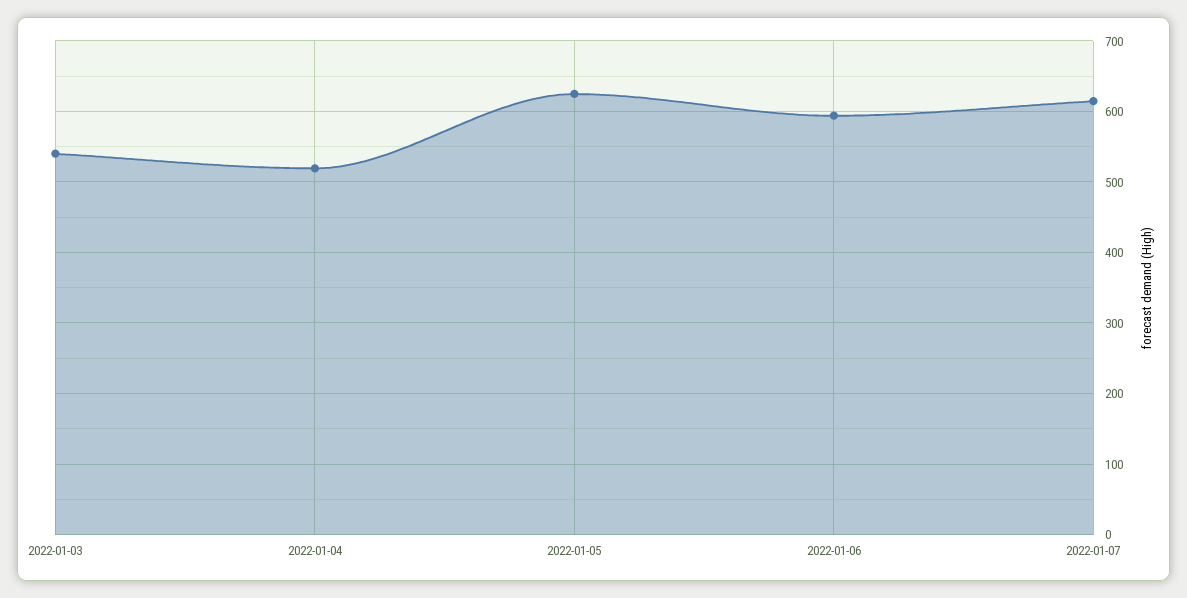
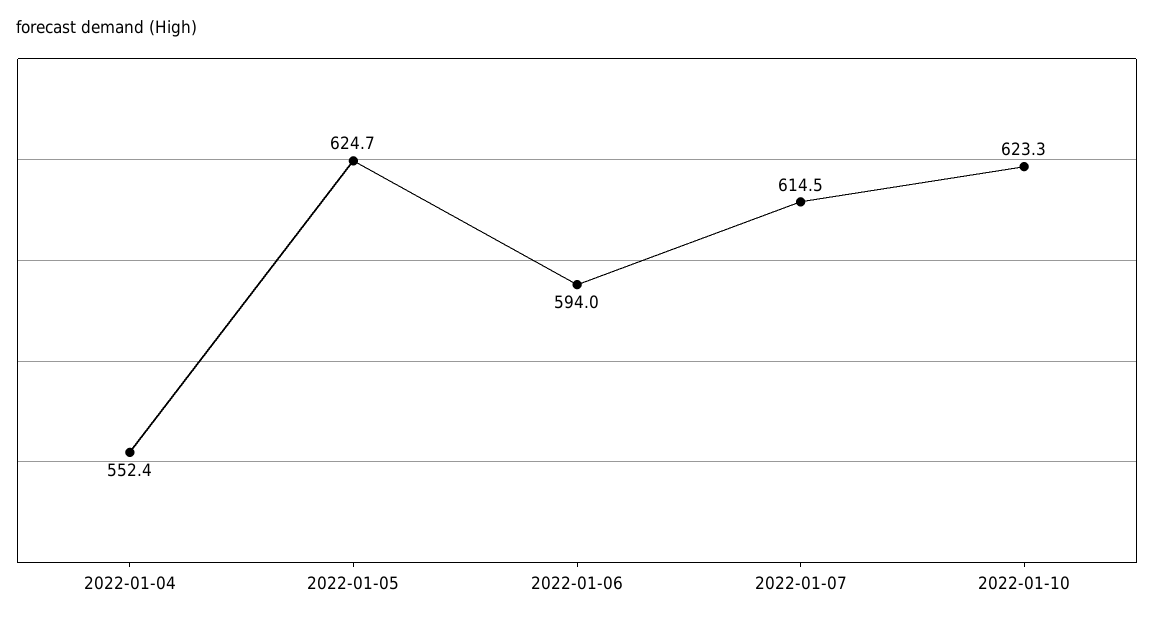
2022-01-03: 540 -> none
2022-01-04: 520 -> 552.4
2022-01-10: none -> 623.3

